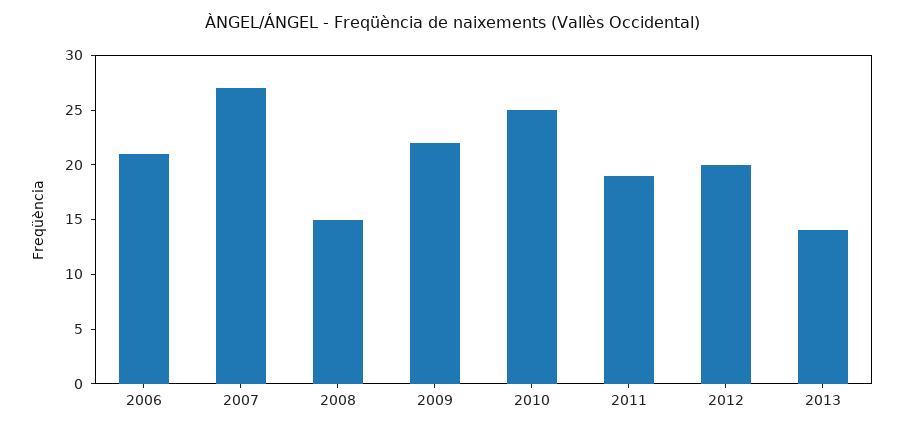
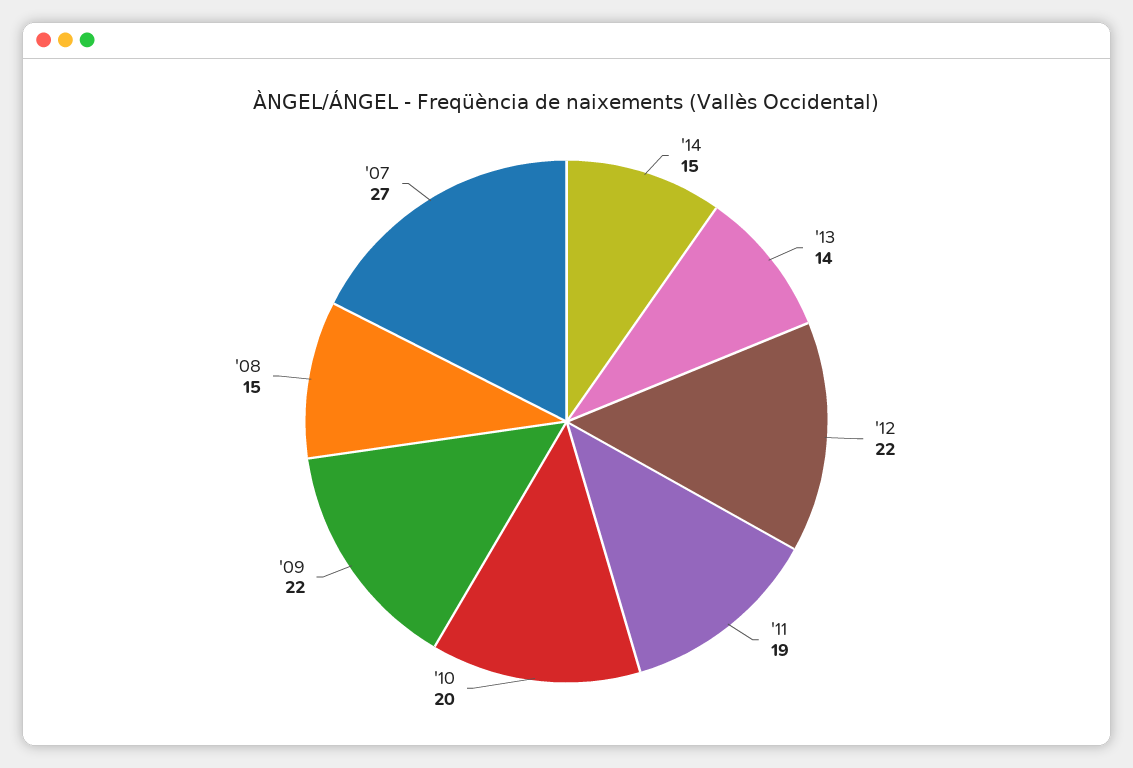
2006: 21 -> none
2010: 25 -> 20
2012: 20 -> 22
'14: none -> 15

